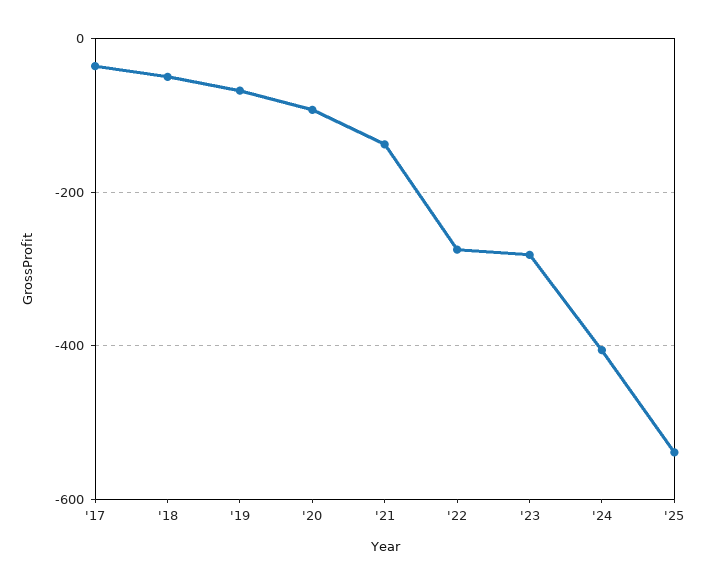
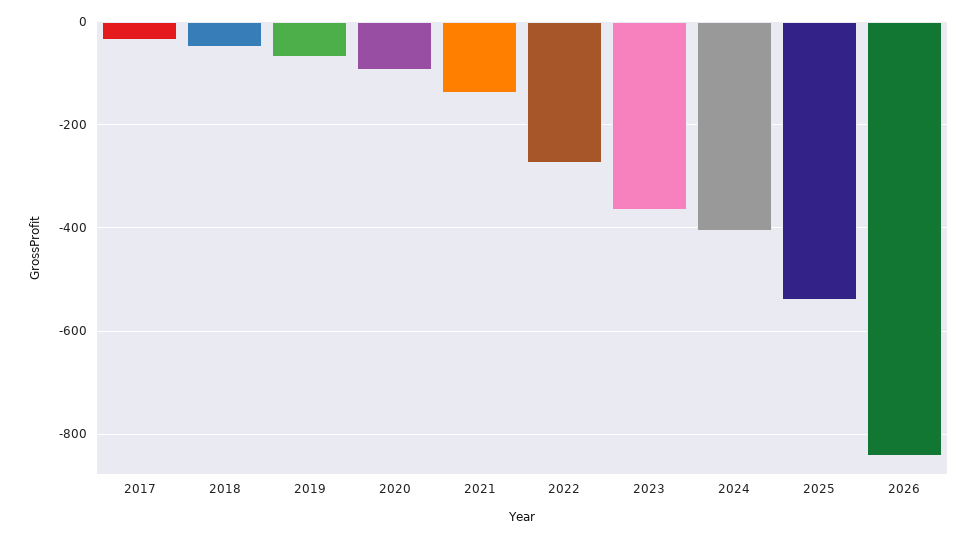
'23: -280 -> -360
2026: none -> -840

